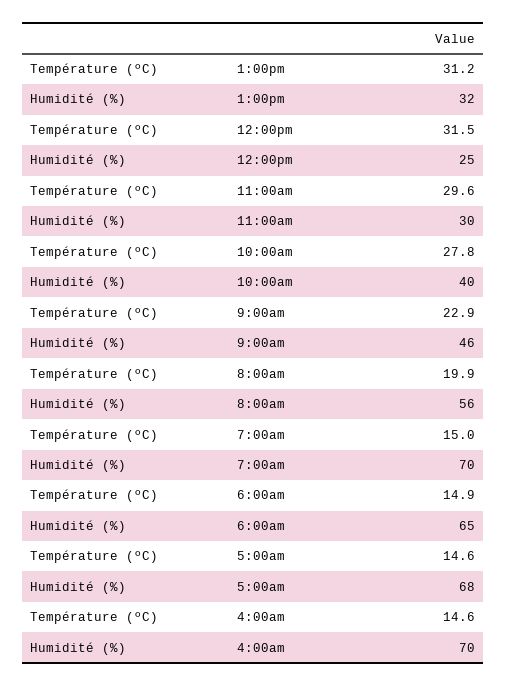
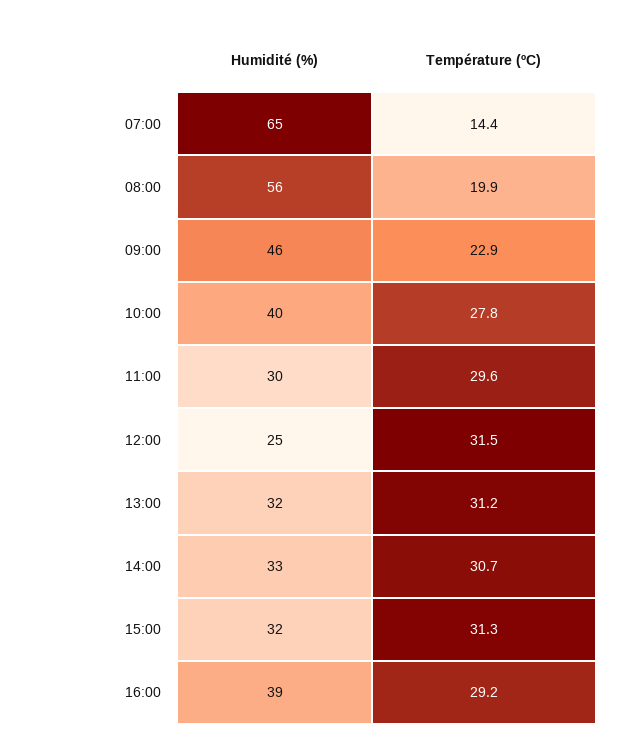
Température (ºC), 7:00am: 15 -> 14.4
Humidité (%), 7:00am: 70 -> 65
Température (ºC), 6:00am: 14.9 -> none
Humidité (%), 6:00am: 65 -> none
Température (ºC), 5:00am: 14.6 -> none
Humidité (%), 5:00am: 68 -> none
Température (ºC), 4:00am: 14.6 -> none
Humidité (%), 4:00am: 70 -> none
Humidité (%), 14:00: none -> 33
Température (ºC), 14:00: none -> 30.7
Humidité (%), 15:00: none -> 32
Température (ºC), 15:00: none -> 31.3
Humidité (%), 16:00: none -> 39
Température (ºC), 16:00: none -> 29.2

